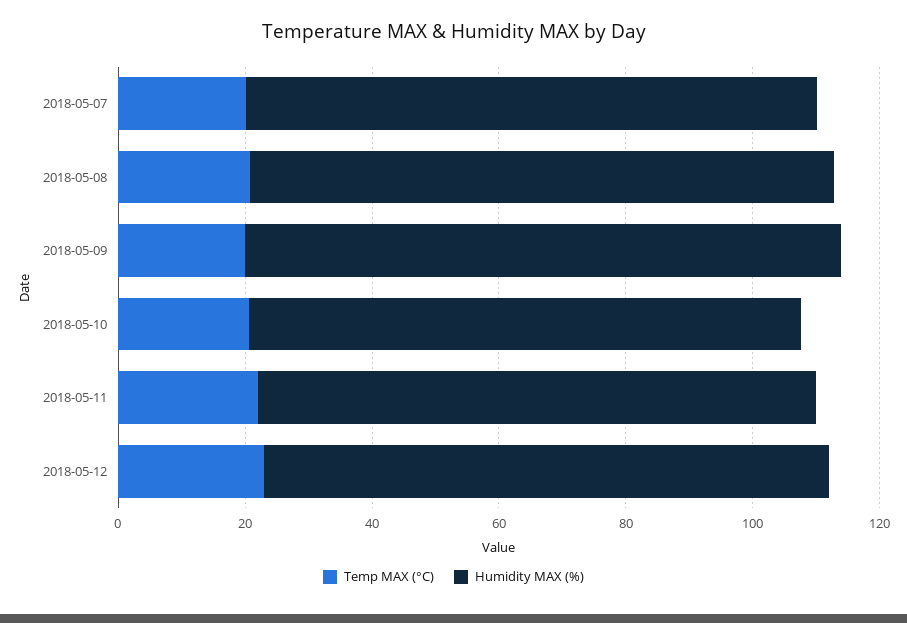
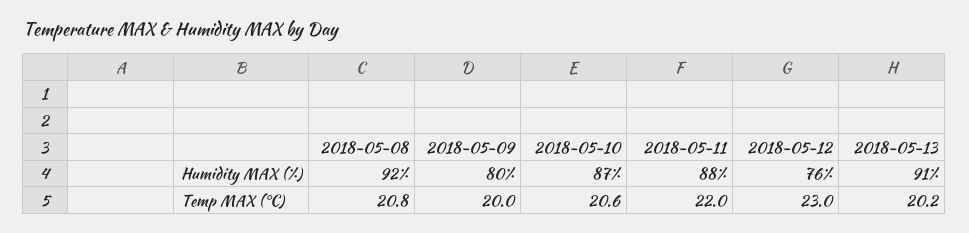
Temp MAX (°C), 2018-05-07: 20 -> none
Humidity MAX (%), 2018-05-07: 90 -> none
Humidity MAX (%), 2018-05-09: 95 -> 80
Humidity MAX (%), 2018-05-12: 90 -> 76
Humidity MAX (%), 2018-05-13: none -> 91
Temp MAX (°C), 2018-05-13: none -> 20.2

